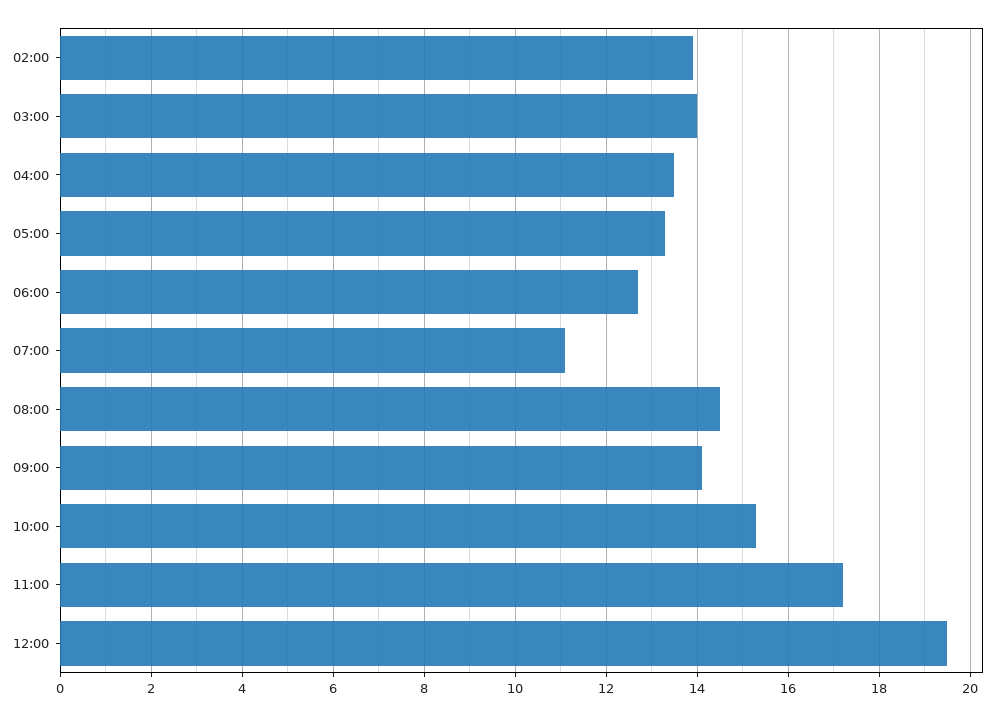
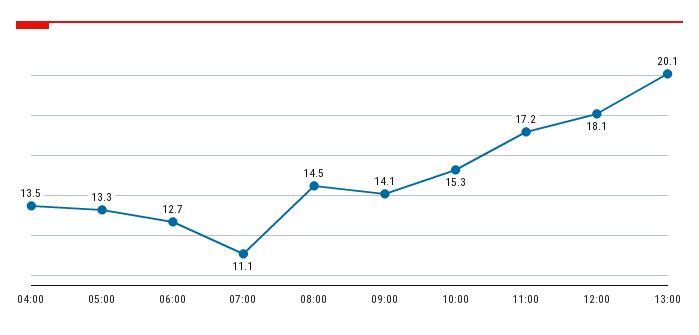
02:00: 14 -> none
03:00: 14 -> none
12:00: 19.5 -> 18.1
13:00: none -> 20.1

